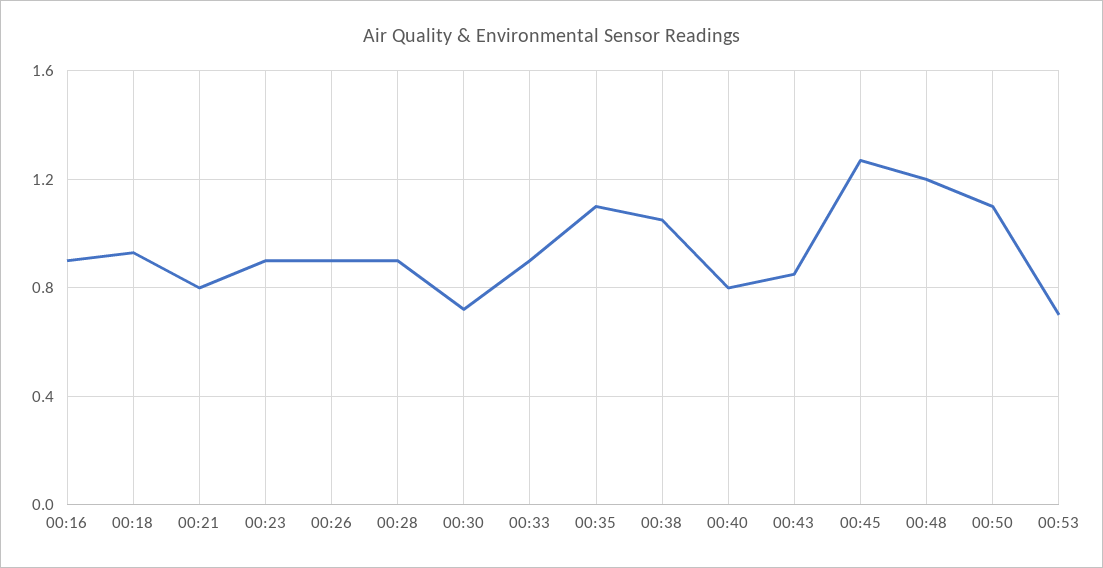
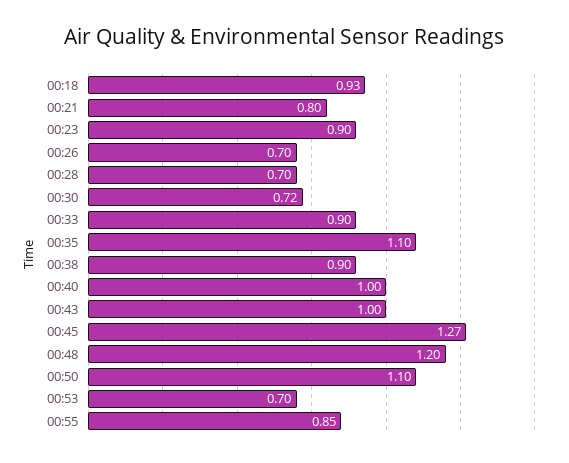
00:16: 0.9 -> none
00:26: 0.9 -> 0.7
00:28: 0.9 -> 0.7
00:38: 1.05 -> 0.9
00:40: 0.8 -> 1
00:43: 0.85 -> 1
00:55: none -> 0.85

